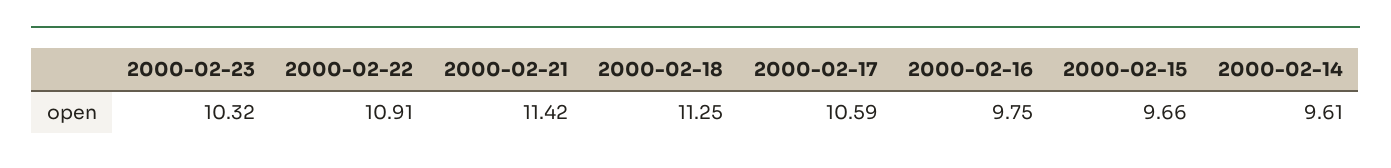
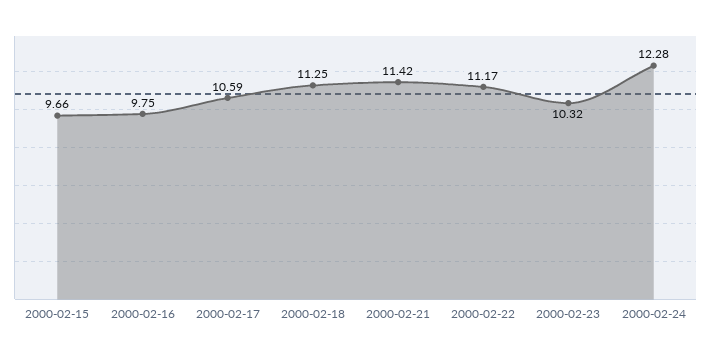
2000-02-22: 10.91 -> 11.17
2000-02-14: 9.61 -> none
2000-02-24: none -> 12.28

